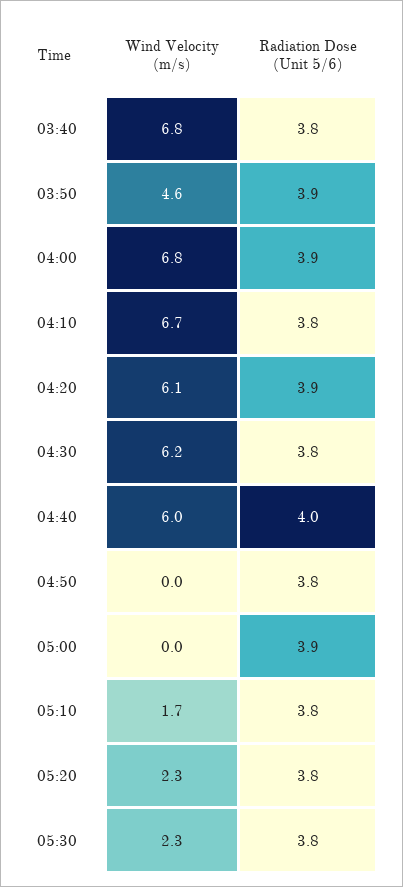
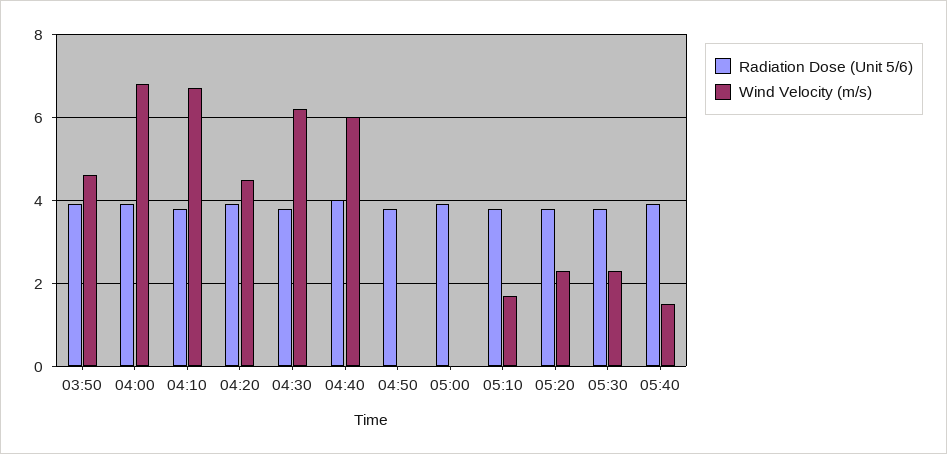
Wind Velocity (m/s), 03:40: 6.8 -> none
Radiation Dose (Unit 5/6), 03:40: 3.8 -> none
Wind Velocity (m/s), 04:20: 6.1 -> 4.5
Radiation Dose (Unit 5/6), 05:40: none -> 4
Wind Velocity (m/s), 05:40: none -> 1.5

